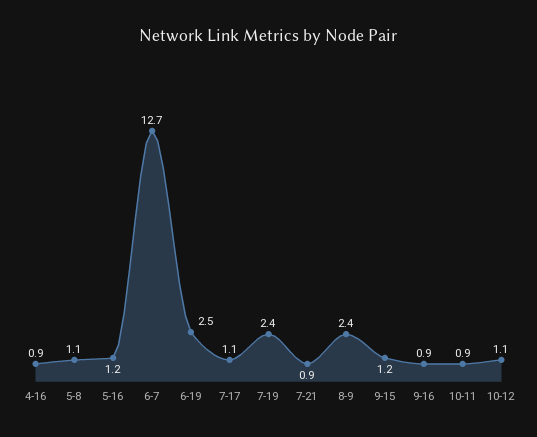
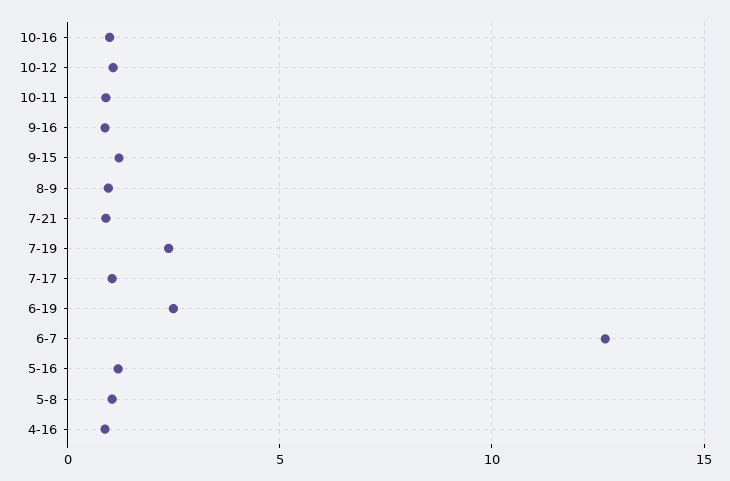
8-9: 2.4 -> 1
10-16: none -> 1

